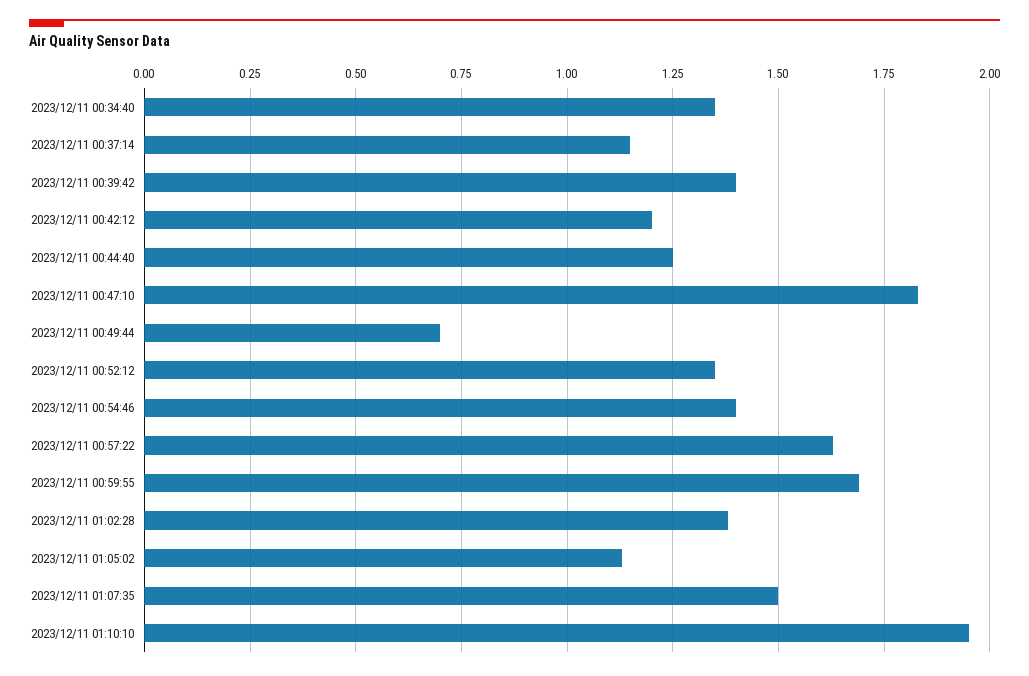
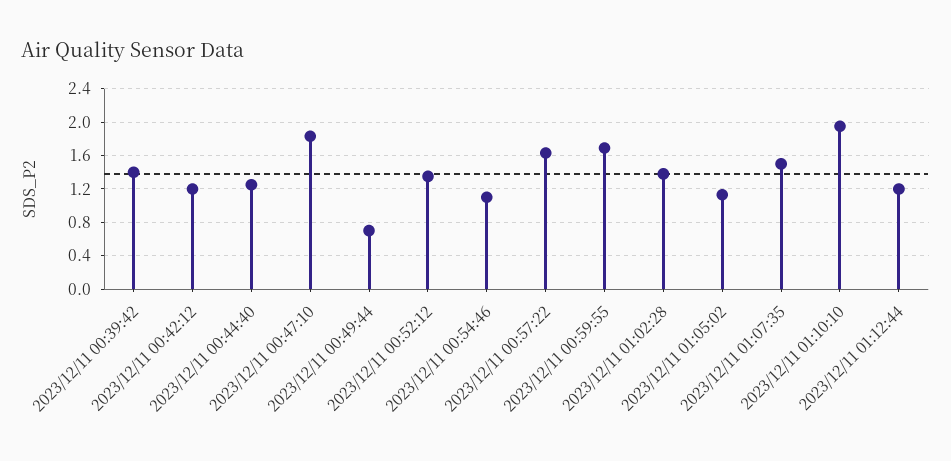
2023/12/11 00:34:40: 1.35 -> none
2023/12/11 00:37:14: 1.15 -> none
2023/12/11 00:54:46: 1.4 -> 1.1
2023/12/11 01:12:44: none -> 1.2

